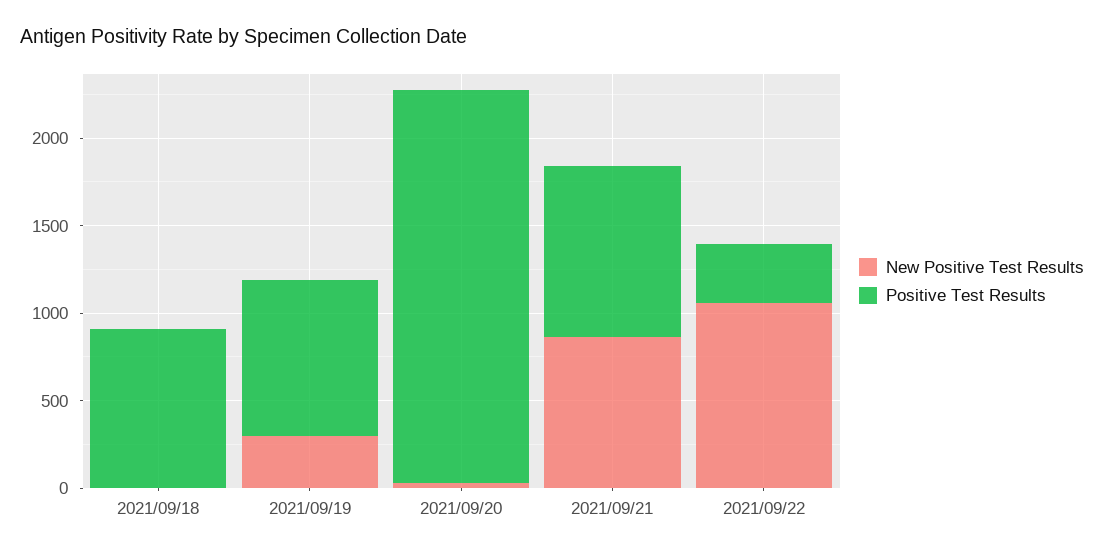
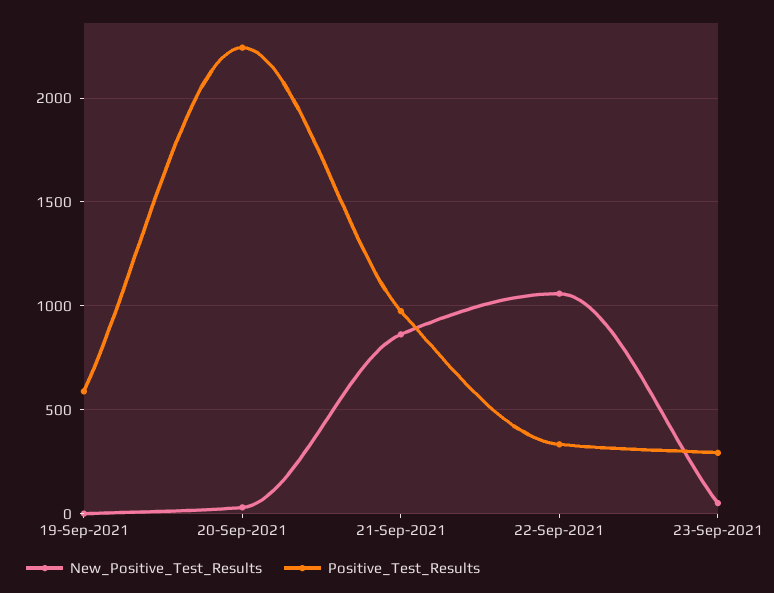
New Positive Test Results, 2021/09/18: 0 -> none
Positive Test Results, 2021/09/18: 900 -> none
New Positive Test Results, 2021/09/19: 300 -> 0
Positive Test Results, 2021/09/19: 900 -> 600
New Positive Test Results, 23-Sep-2021: none -> 50
Positive Test Results, 23-Sep-2021: none -> 300

